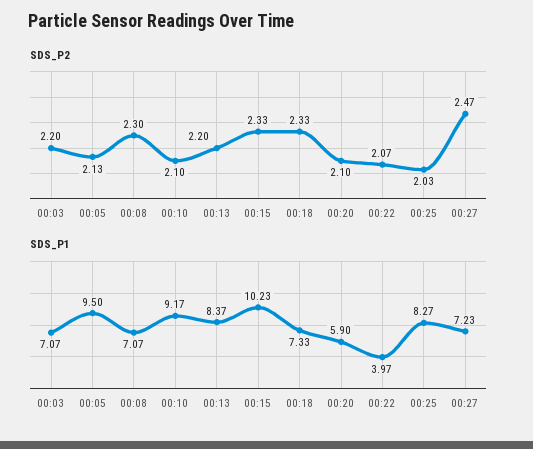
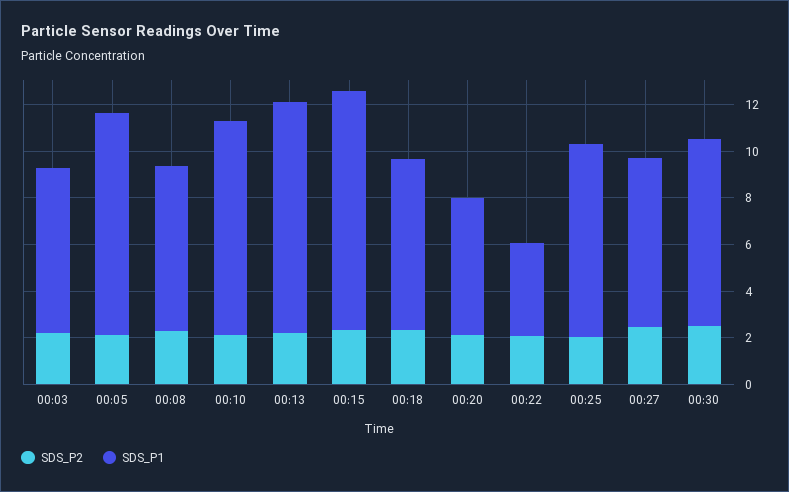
SDS_P1, 00:13: 8.37 -> 10
SDS_P2, 00:30: none -> 2.5
SDS_P1, 00:30: none -> 8

